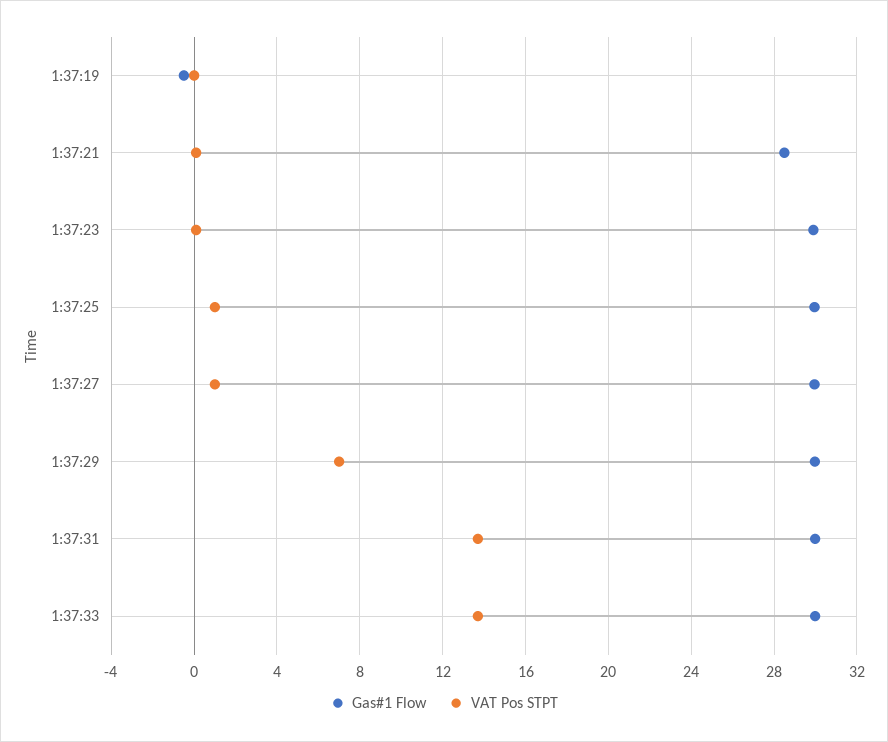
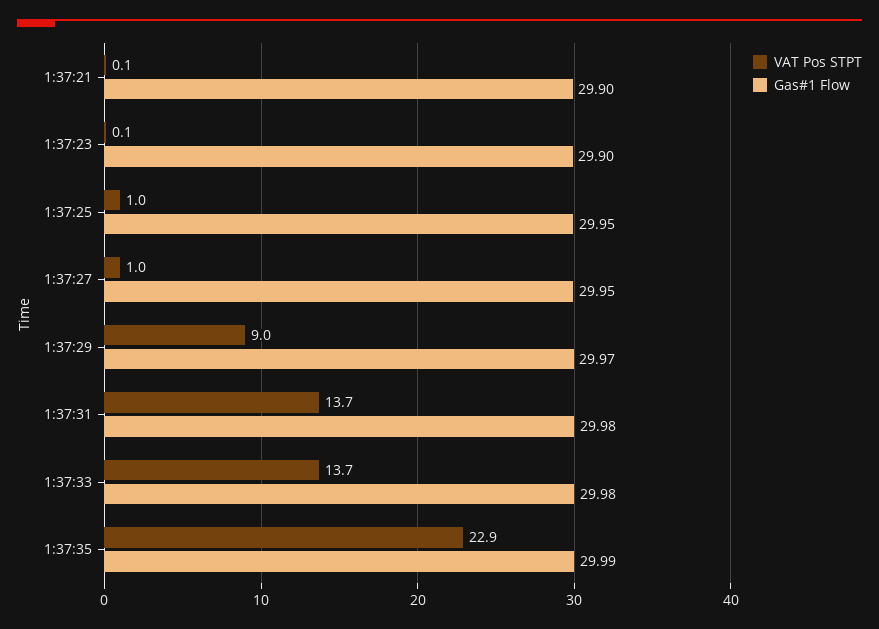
Gas#1 Flow, 1:37:19: -0.5 -> none
VAT Pos STPT, 1:37:19: 0 -> none
Gas#1 Flow, 1:37:21: 28.5 -> 29.9
VAT Pos STPT, 1:37:29: 7 -> 9
VAT Pos STPT, 1:37:35: none -> 22.9
Gas#1 Flow, 1:37:35: none -> 29.99

